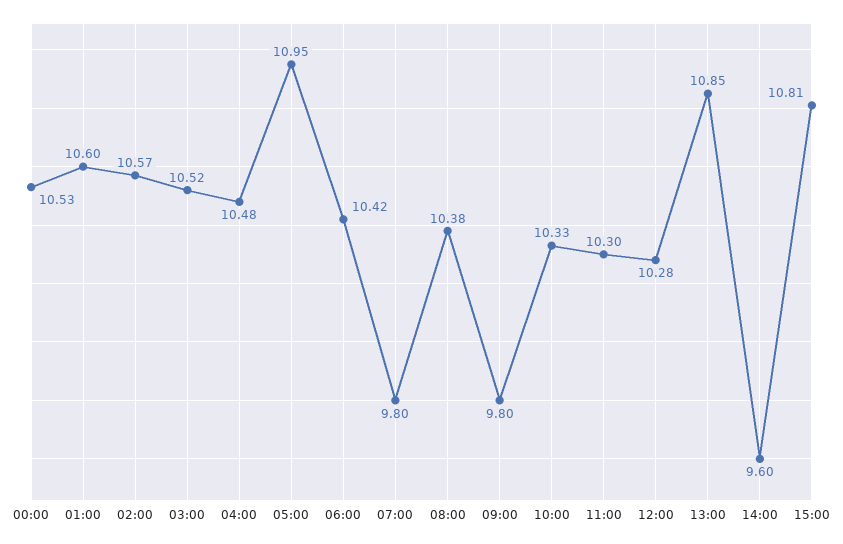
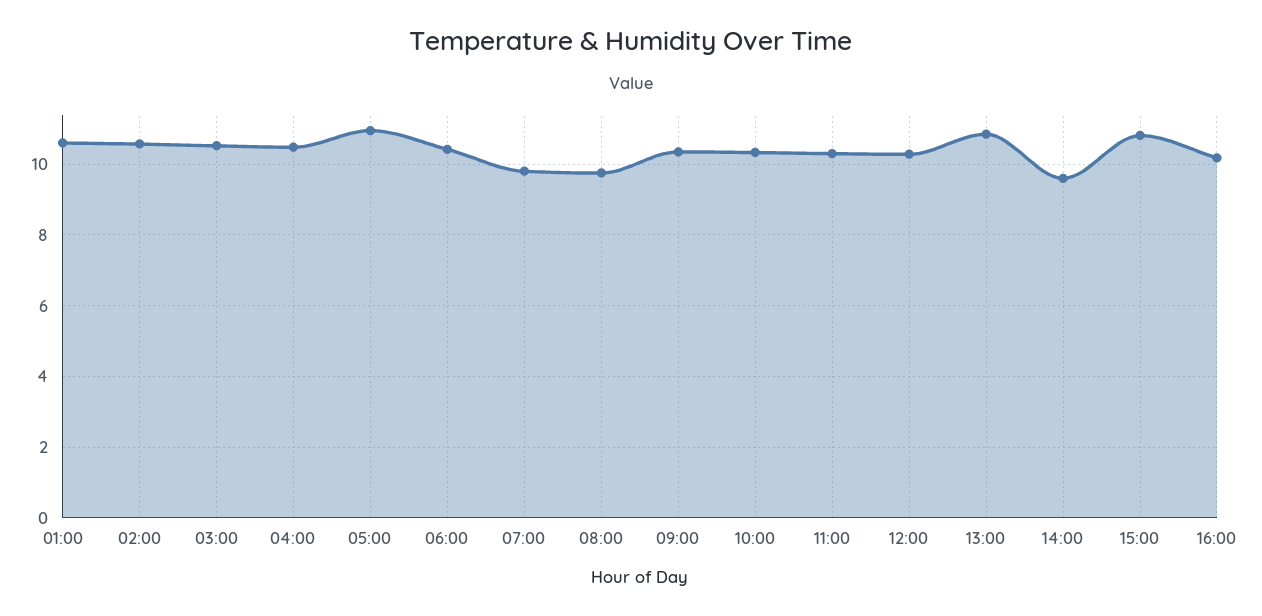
00:00: 10.53 -> none
08:00: 10.38 -> 9.8
09:00: 9.8 -> 10.4
16:00: none -> 10.2

